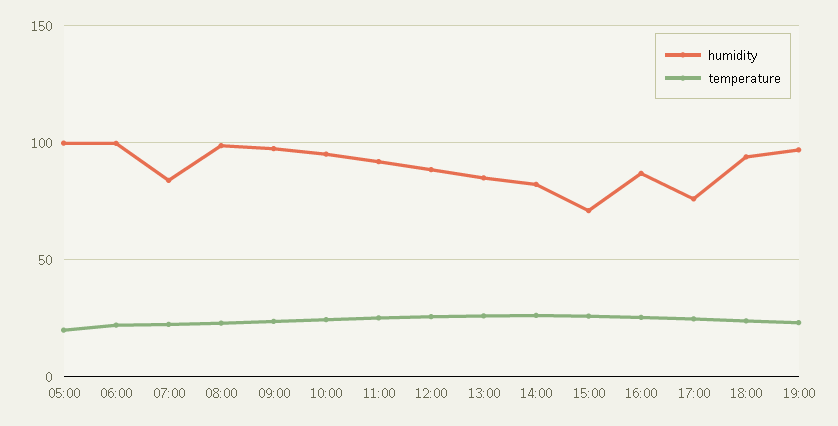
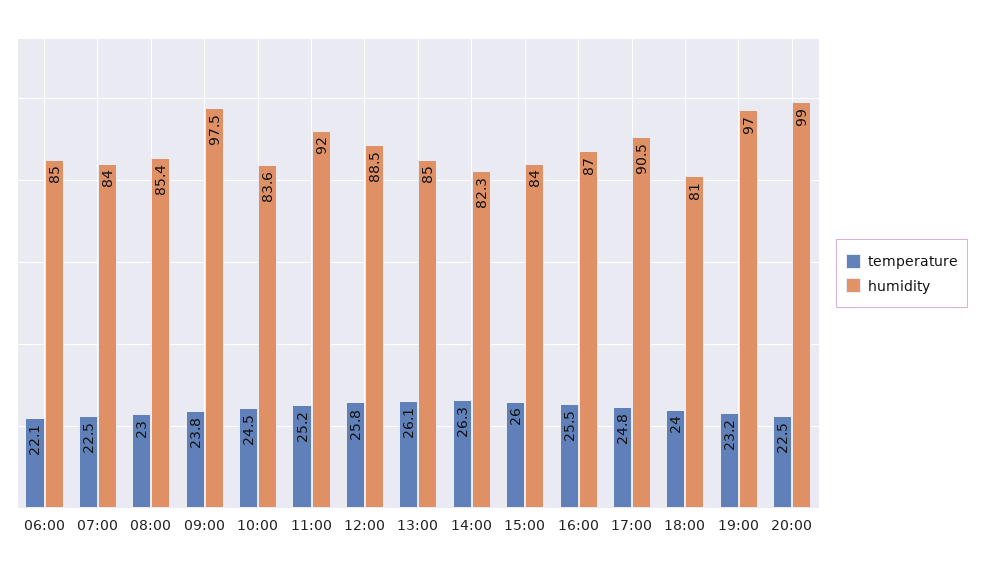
humidity, 05:00: 100 -> none
temperature, 05:00: 20 -> none
humidity, 06:00: 100 -> 85
humidity, 08:00: 100 -> 85.4
humidity, 10:00: 95 -> 83.6
humidity, 15:00: 70 -> 84
humidity, 17:00: 75 -> 90.5
humidity, 18:00: 95 -> 81
temperature, 20:00: none -> 22.5
humidity, 20:00: none -> 99

